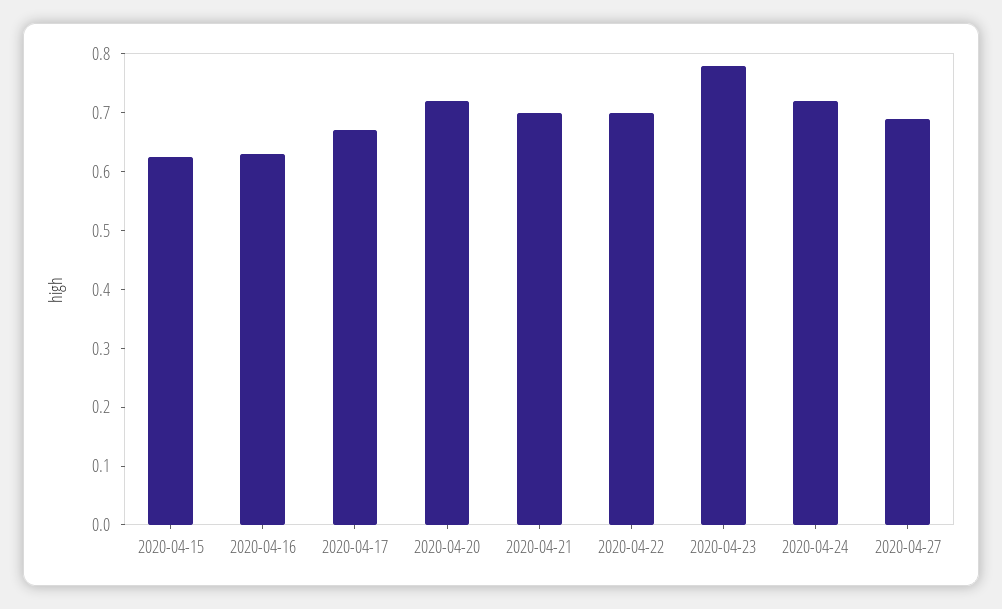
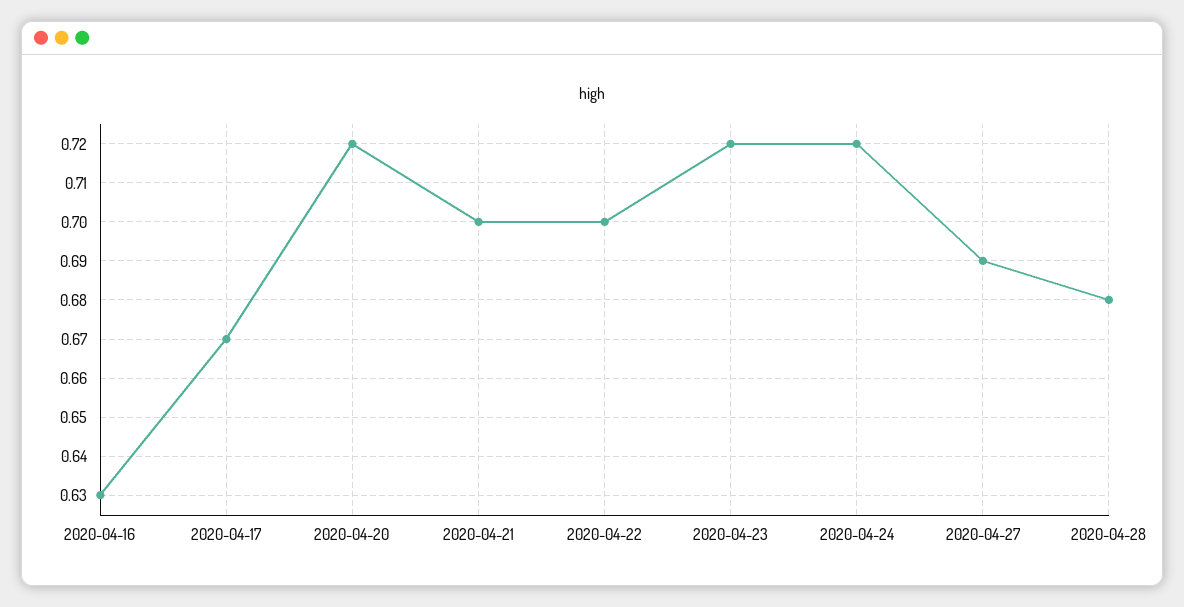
2020-04-15: 0.62 -> none
2020-04-23: 0.78 -> 0.72
2020-04-28: none -> 0.68

